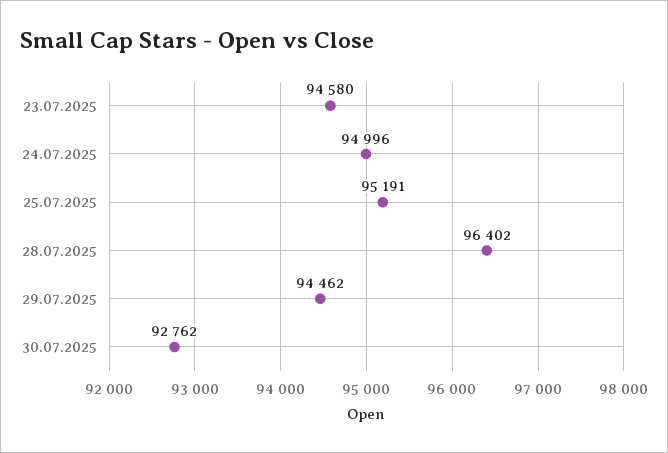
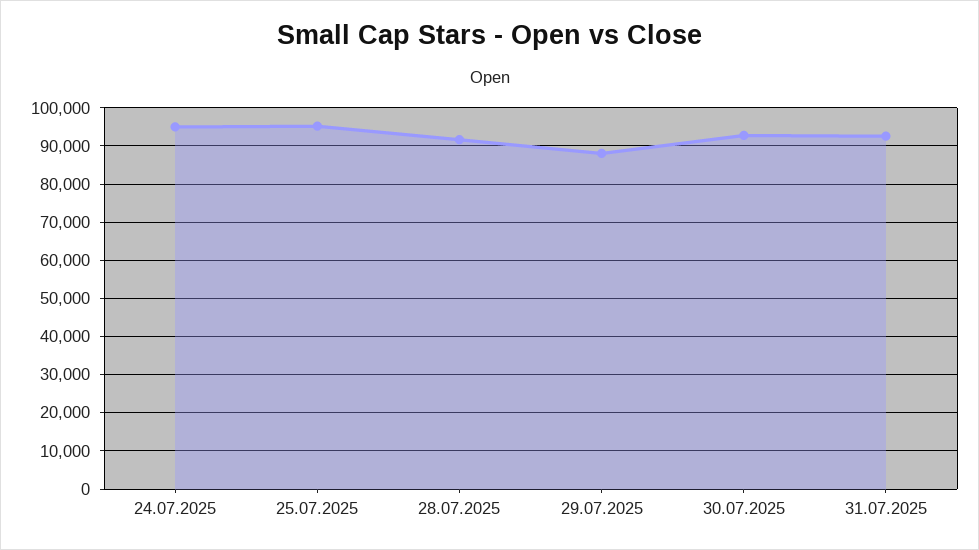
23.07.2025: 94580 -> none
28.07.2025: 96402 -> 92000
29.07.2025: 94462 -> 88000
31.07.2025: none -> 92000

